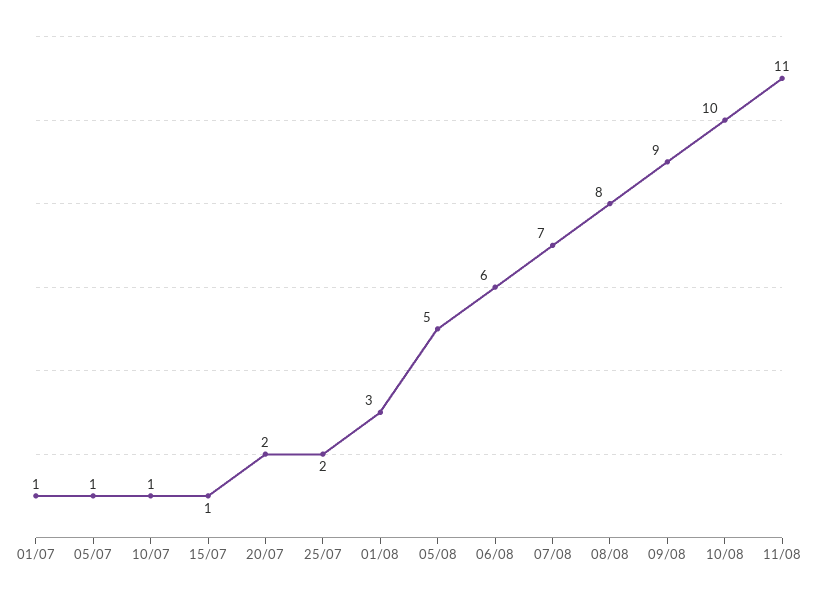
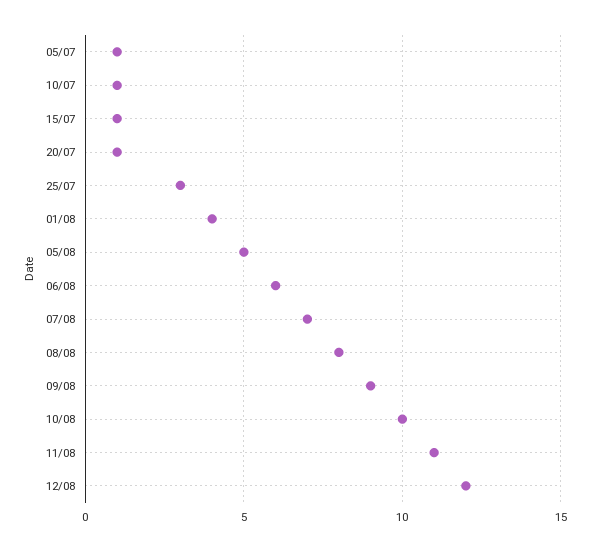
01/07: 1 -> none
20/07: 2 -> 1
25/07: 2 -> 3
01/08: 3 -> 4
12/08: none -> 12

